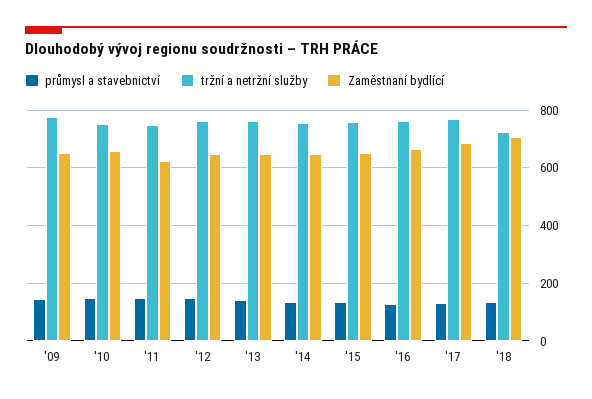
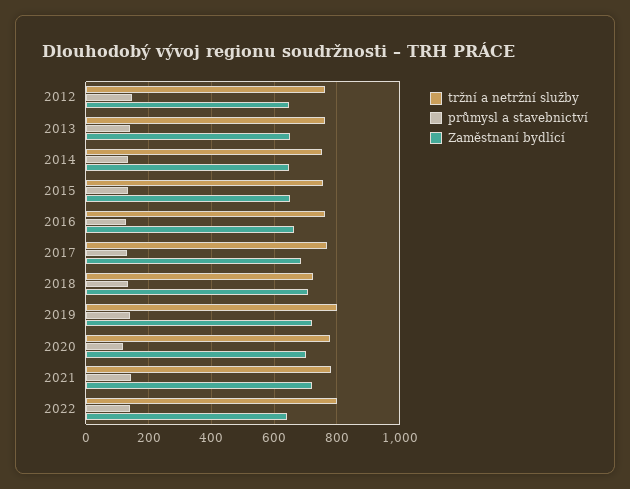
průmysl a stavebnictví, '09: 150 -> none
tržní a netržní služby, '09: 775 -> none
Zaměstnaní bydlící, '09: 650 -> none
průmysl a stavebnictví, '10: 150 -> none
tržní a netržní služby, '10: 750 -> none
Zaměstnaní bydlící, '10: 650 -> none
průmysl a stavebnictví, '11: 150 -> none
tržní a netržní služby, '11: 750 -> none
Zaměstnaní bydlící, '11: 625 -> none
tržní a netržní služby, 2019: none -> 800
průmysl a stavebnictví, 2019: none -> 140
Zaměstnaní bydlící, 2019: none -> 720
tržní a netržní služby, 2020: none -> 780
průmysl a stavebnictví, 2020: none -> 120
Zaměstnaní bydlící, 2020: none -> 700
tržní a netržní služby, 2021: none -> 780
průmysl a stavebnictví, 2021: none -> 140
Zaměstnaní bydlící, 2021: none -> 720
tržní a netržní služby, 2022: none -> 800
průmysl a stavebnictví, 2022: none -> 140
Zaměstnaní bydlící, 2022: none -> 640

